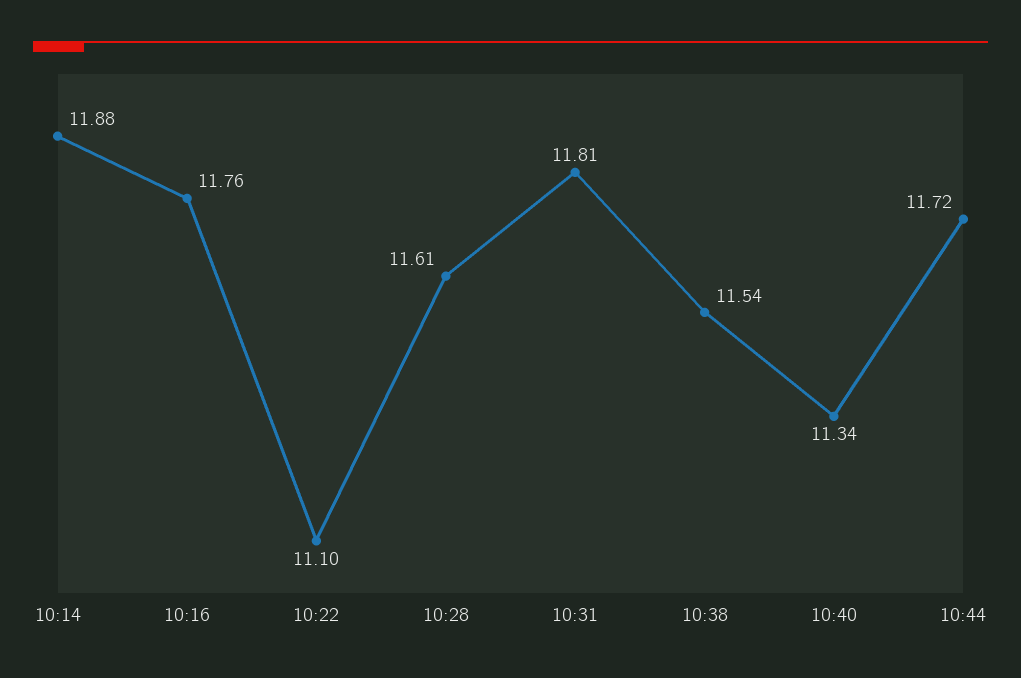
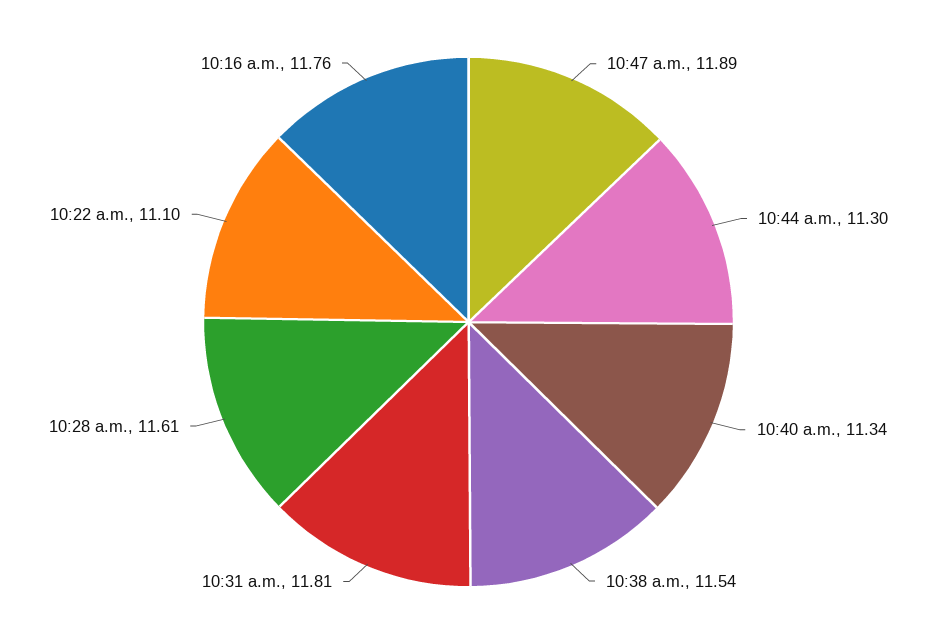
10:14: 11.88 -> none
10:44: 11.72 -> 11.3
10:47 a.m.: none -> 11.89

